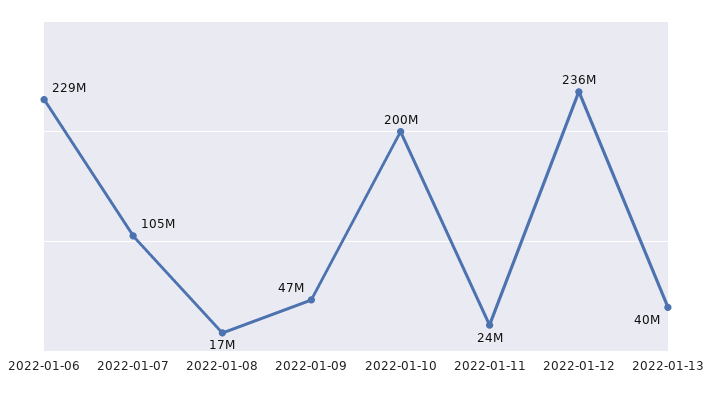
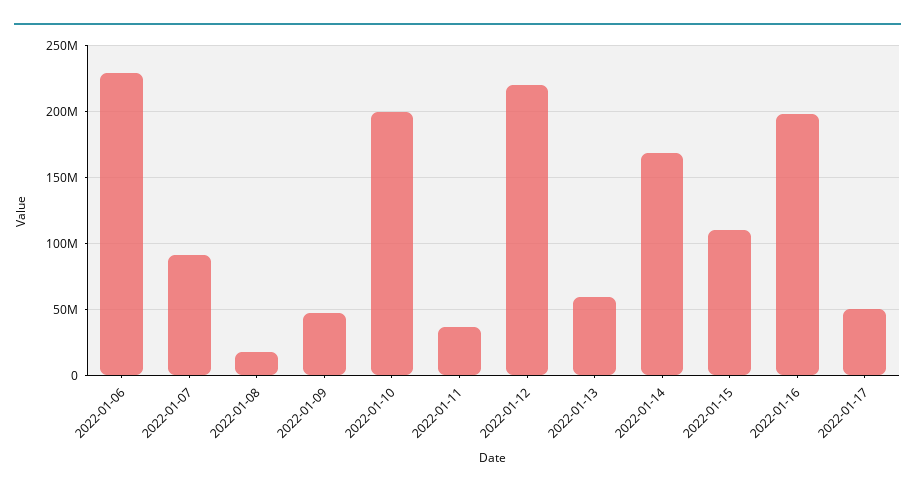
2022-01-07: 105000000 -> 90000000
2022-01-11: 24000000 -> 35000000
2022-01-12: 236000000 -> 220000000
2022-01-13: 40000000 -> 60000000
2022-01-14: none -> 170000000
2022-01-15: none -> 110000000
2022-01-16: none -> 200000000
2022-01-17: none -> 50000000

